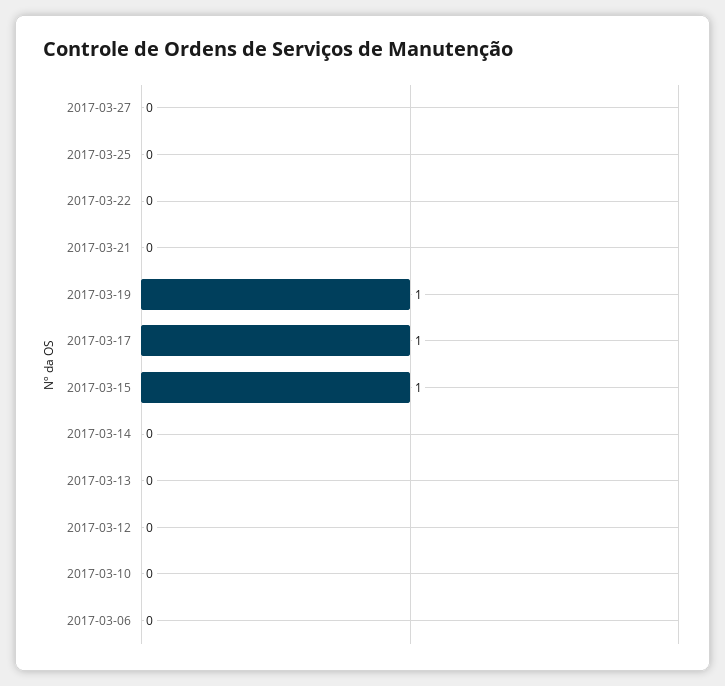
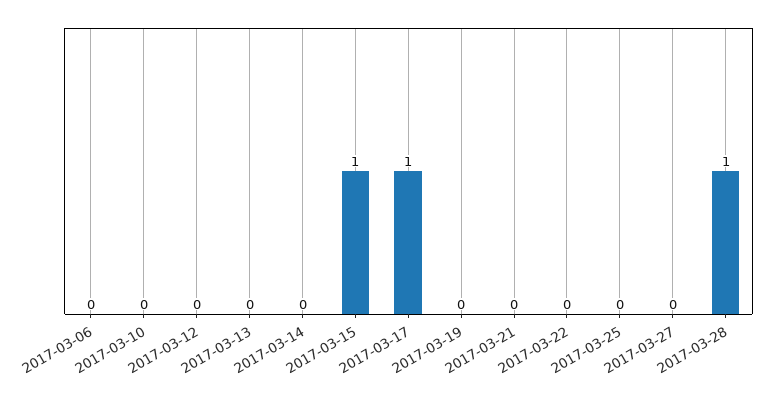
2017-03-19: 1 -> 0
2017-03-28: none -> 1

